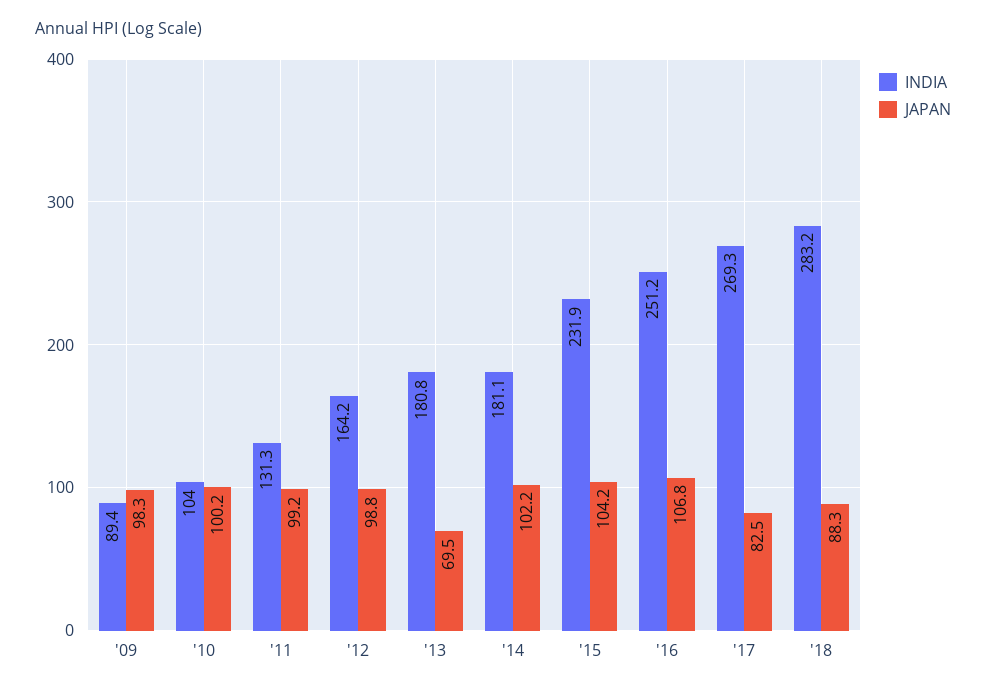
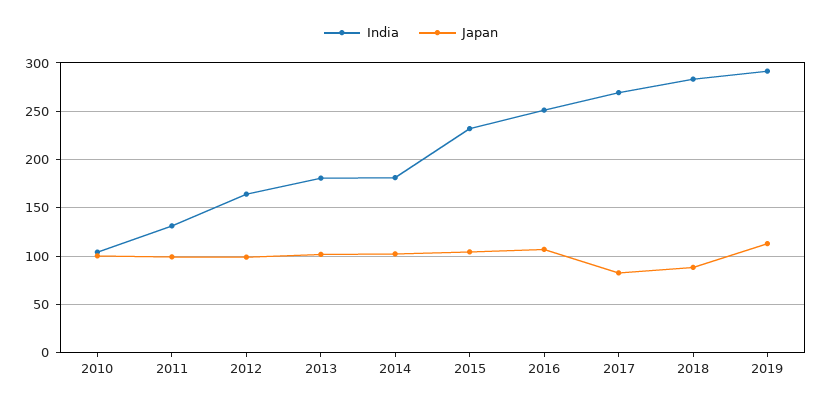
INDIA, '09: 89.4 -> none
JAPAN, '09: 98.3 -> none
JAPAN, '13: 69.5 -> 100
INDIA, 2019: none -> 290
JAPAN, 2019: none -> 110

